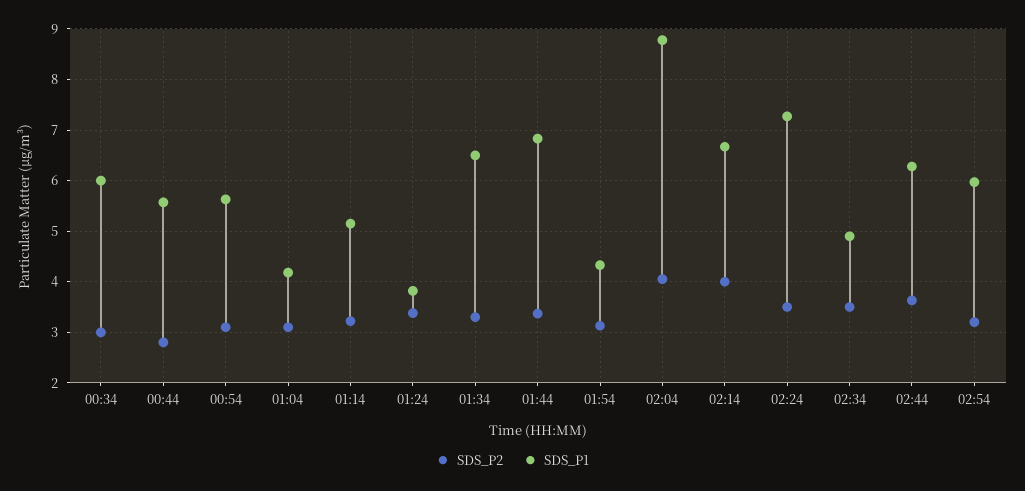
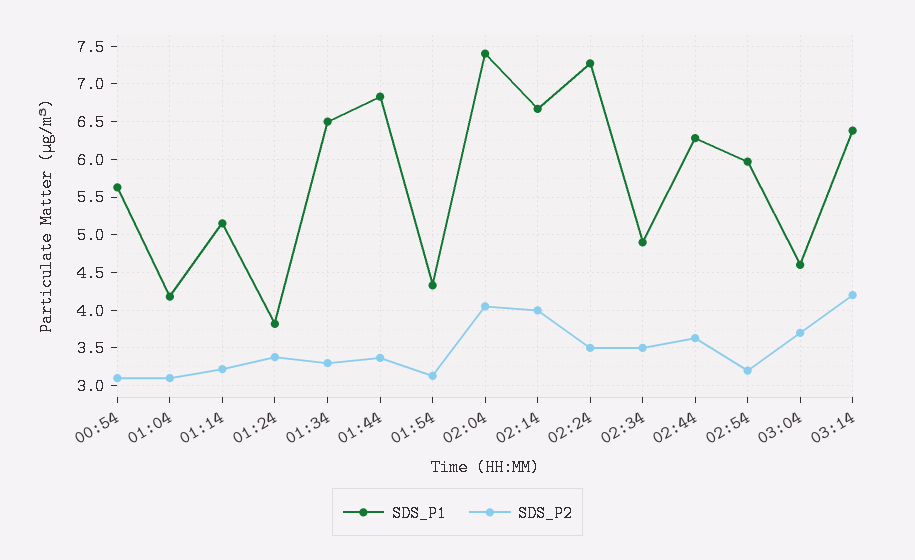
SDS_P2, 00:34: 3 -> none
SDS_P1, 00:34: 6 -> none
SDS_P2, 00:44: 2.8 -> none
SDS_P1, 00:44: 5.6 -> none
SDS_P1, 02:04: 8.8 -> 7.4
SDS_P1, 03:04: none -> 4.6
SDS_P2, 03:04: none -> 3.7
SDS_P1, 03:14: none -> 6.4
SDS_P2, 03:14: none -> 4.2

